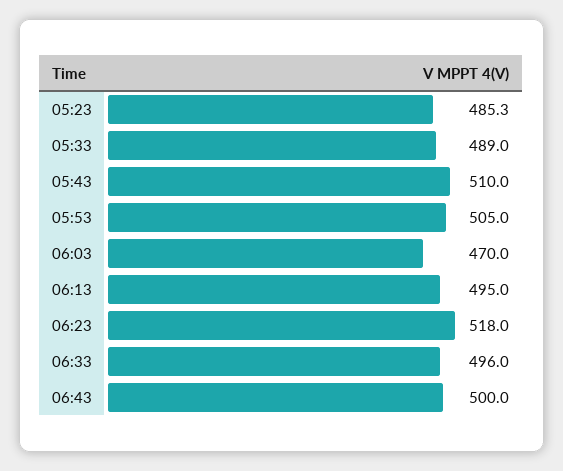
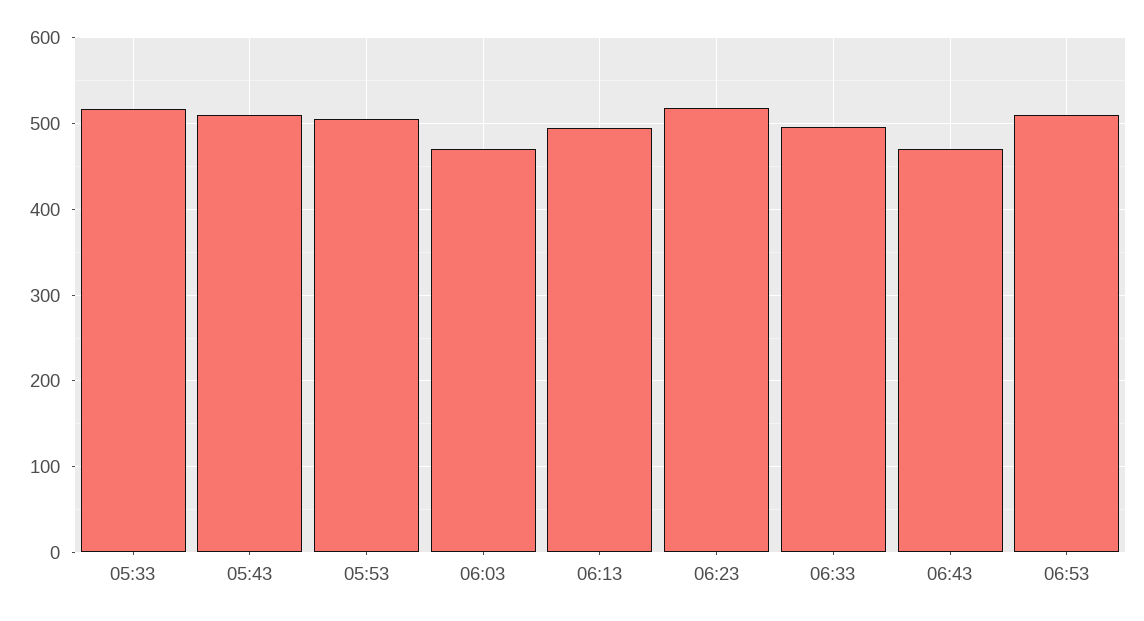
05:23: 485.3 -> none
05:33: 489 -> 520
06:43: 500 -> 470
06:53: none -> 510

